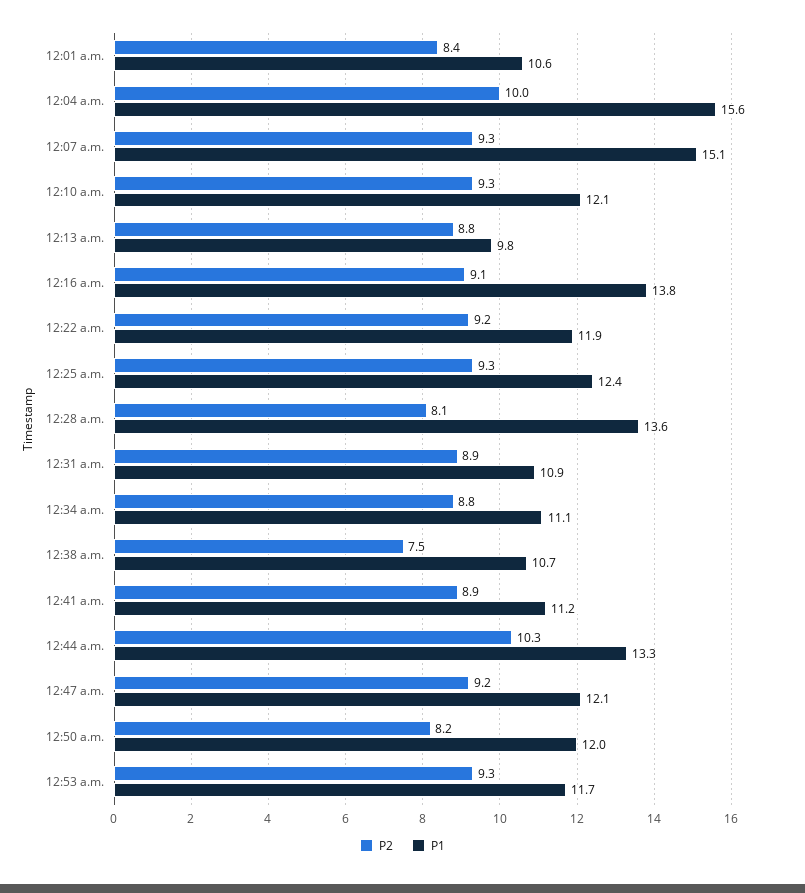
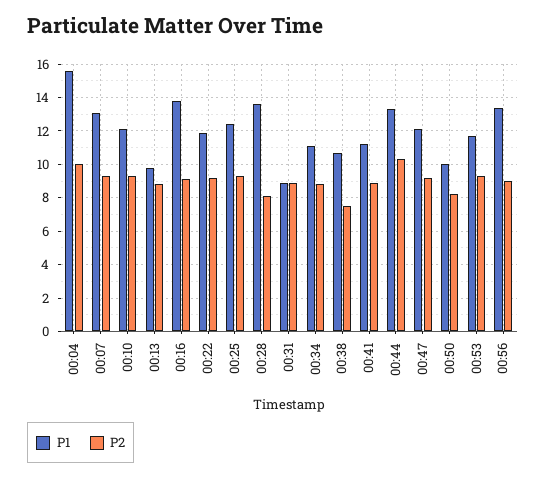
P2, 12:01 a.m.: 8.4 -> none
P1, 12:01 a.m.: 10.6 -> none
P1, 12:07 a.m.: 15.1 -> 13
P1, 12:31 a.m.: 10.9 -> 9
P1, 12:50 a.m.: 12 -> 10
P1, 00:56: none -> 13.5
P2, 00:56: none -> 9

